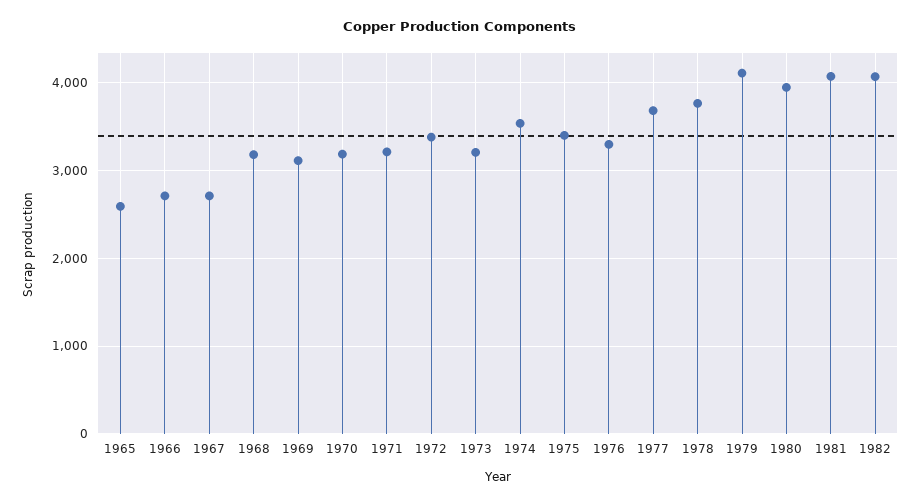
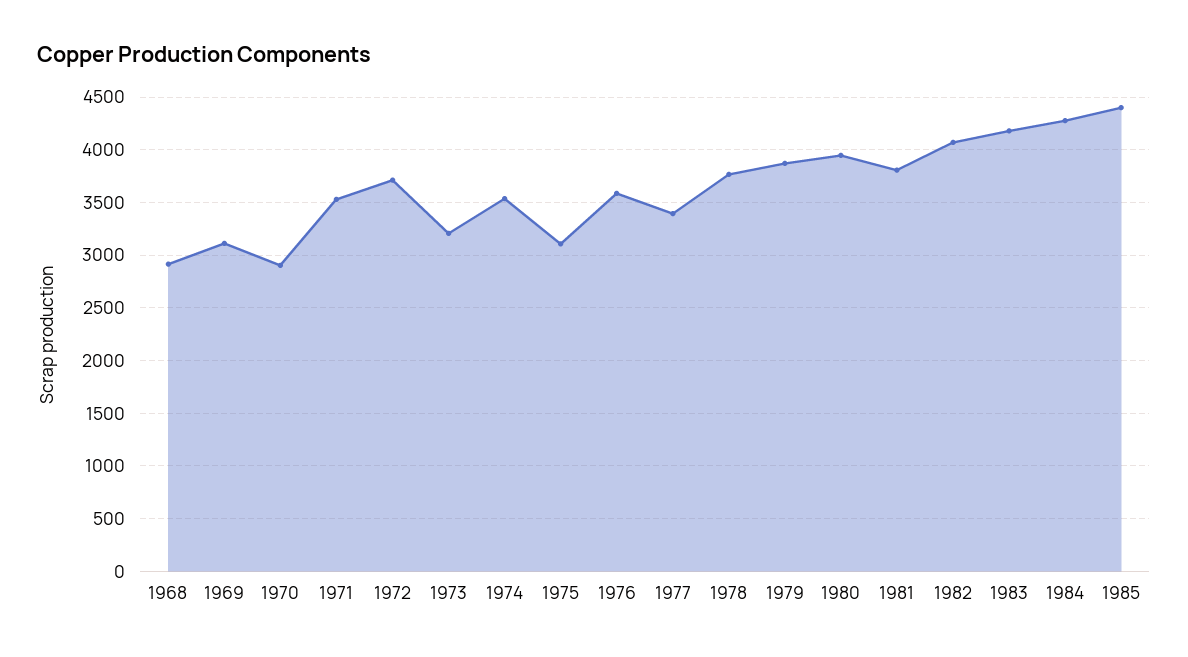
1965: 2600 -> none
1966: 2700 -> none
1967: 2700 -> none
1968: 3200 -> 2900
1970: 3200 -> 2900
1971: 3200 -> 3500
1972: 3400 -> 3700
1975: 3400 -> 3100
1976: 3300 -> 3600
1977: 3700 -> 3400
1979: 4100 -> 3900
1981: 4100 -> 3800
1983: none -> 4200
1984: none -> 4300
1985: none -> 4400

